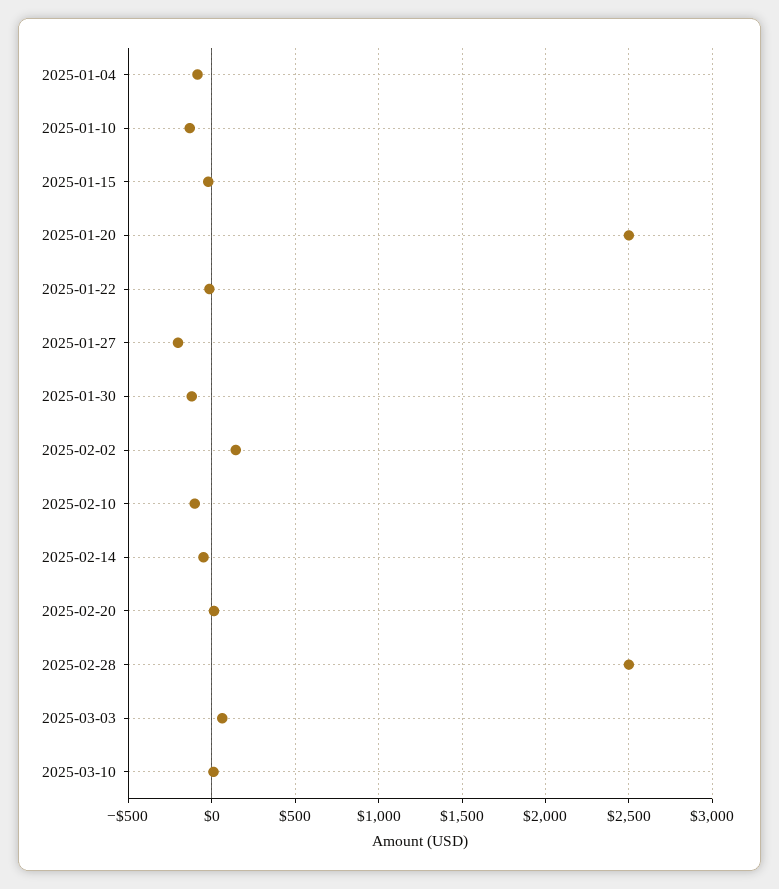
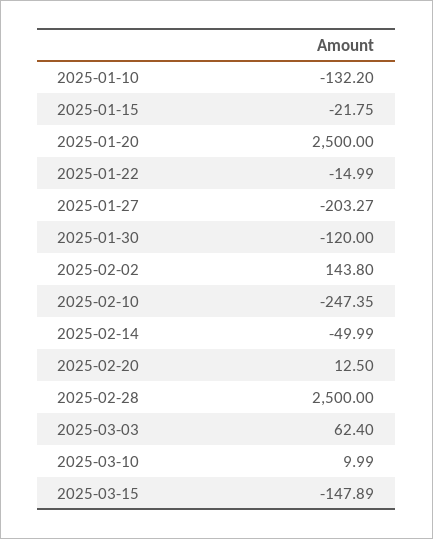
2025-01-04: -100 -> none
2025-02-10: -100 -> -247.35
2025-03-15: none -> -147.89

